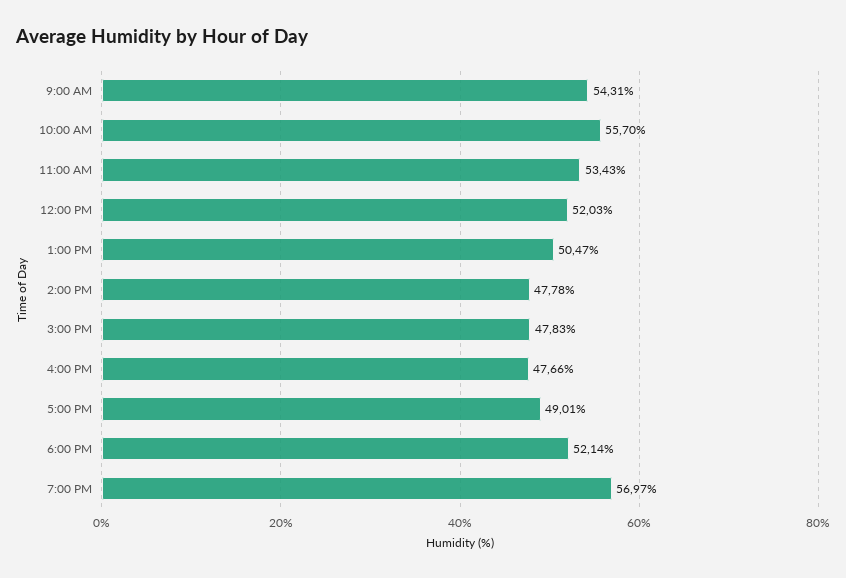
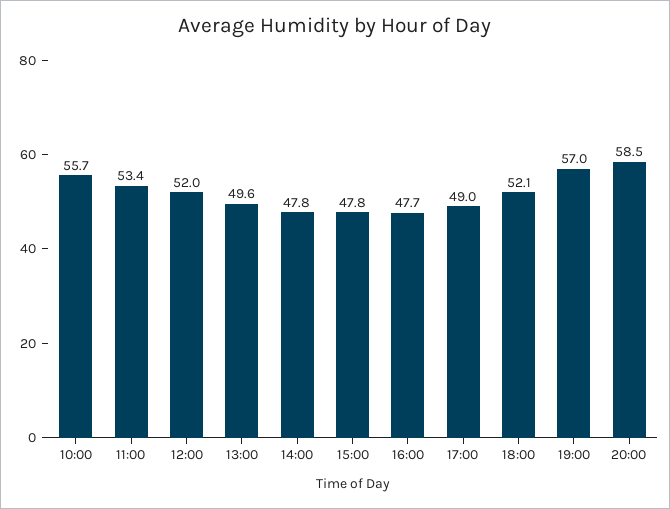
9:00 AM: 54.31 -> none
1:00 PM: 50.47 -> 49.6
20:00: none -> 58.5

